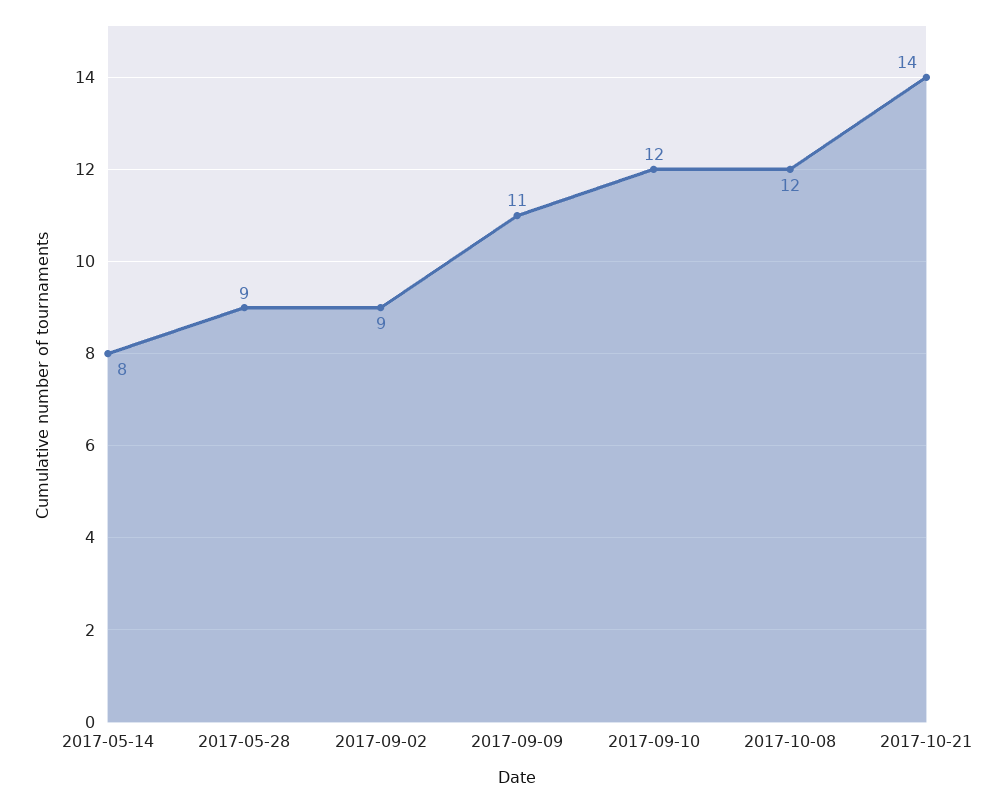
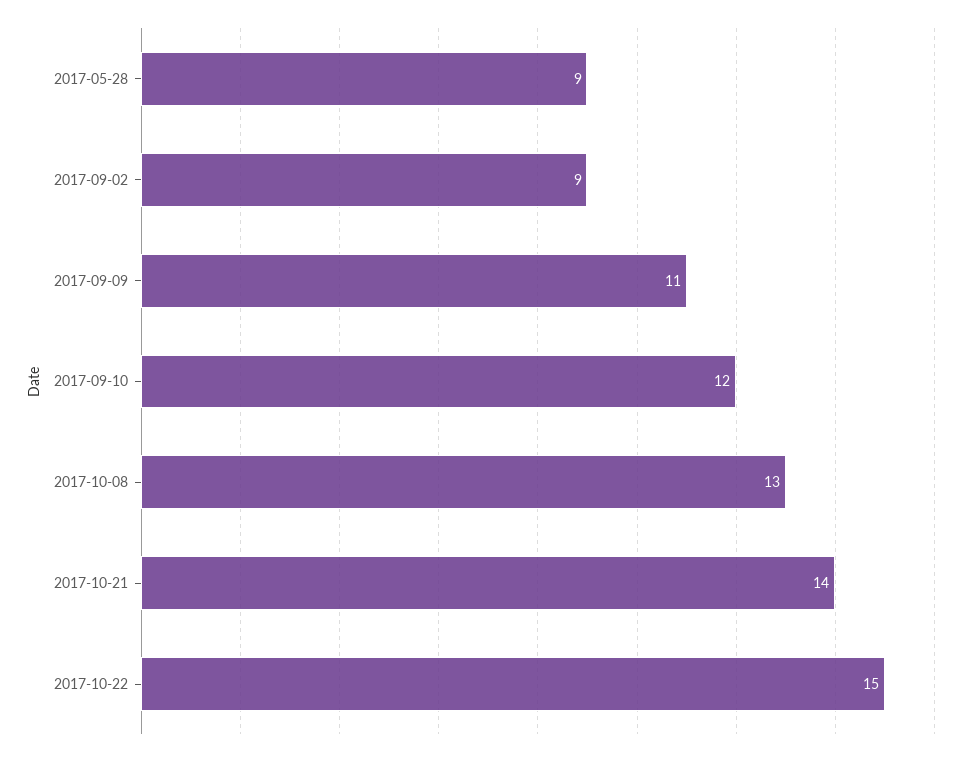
2017-05-14: 8 -> none
2017-10-08: 12 -> 13
2017-10-22: none -> 15

